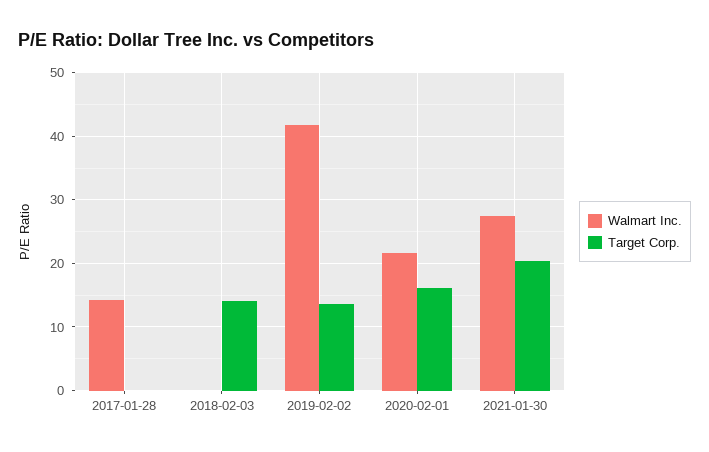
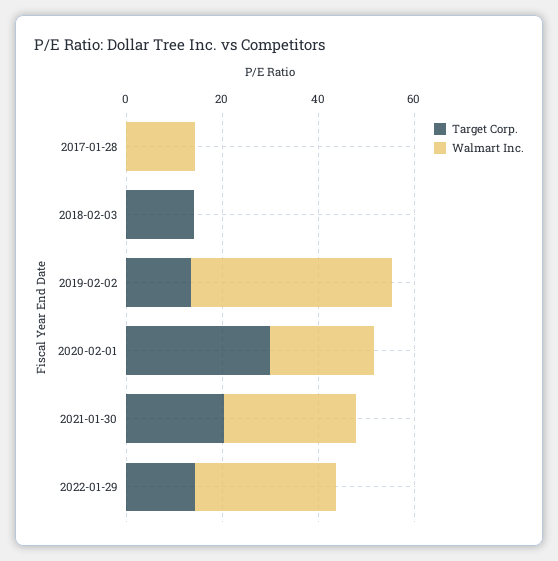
Target Corp., 2020-02-01: 16 -> 30
Target Corp., 2022-01-29: none -> 15
Walmart Inc., 2022-01-29: none -> 30

